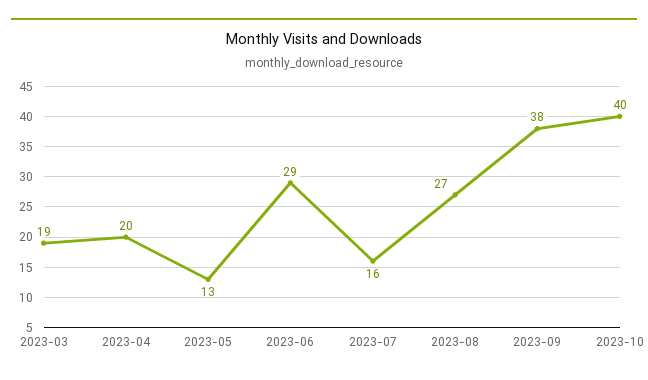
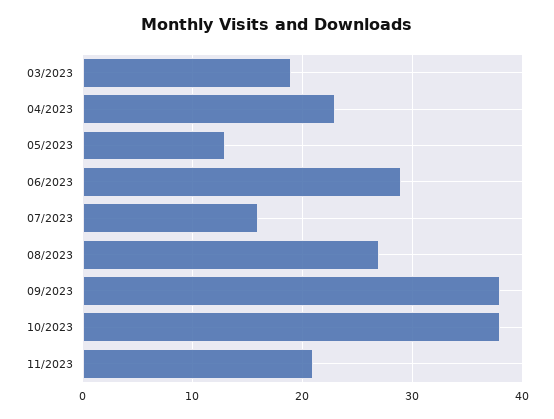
2023-04: 20 -> 23
2023-10: 40 -> 38
11/2023: none -> 21

